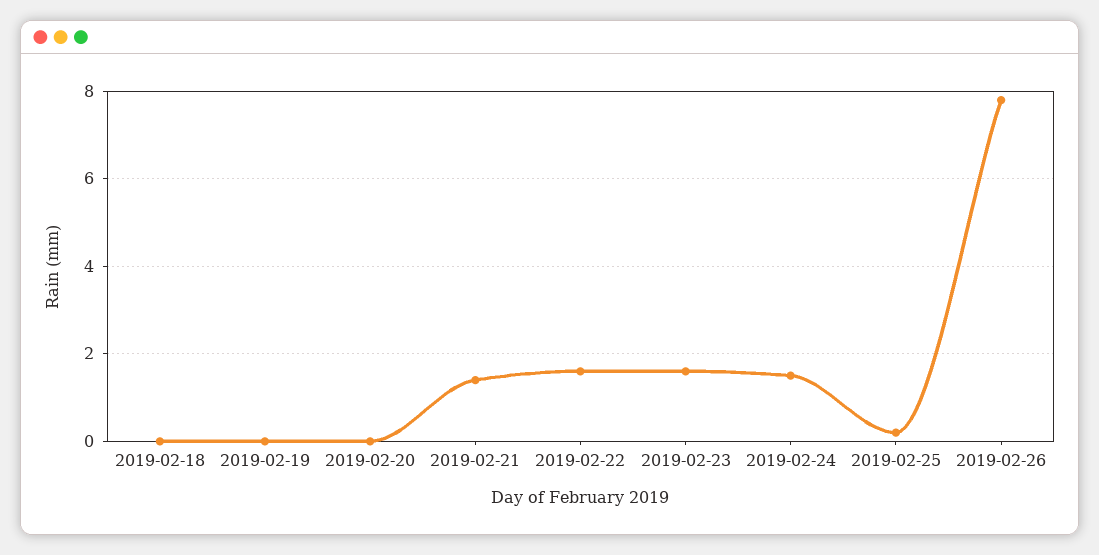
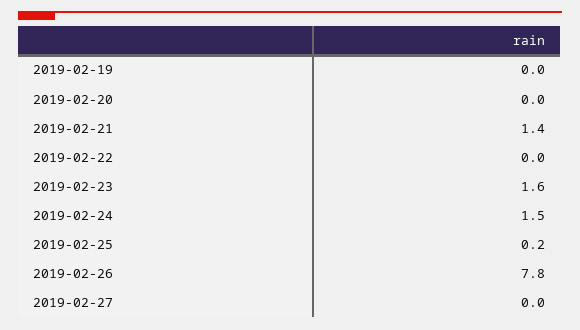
2019-02-18: 0 -> none
2019-02-22: 1.5 -> 0
2019-02-27: none -> 0

